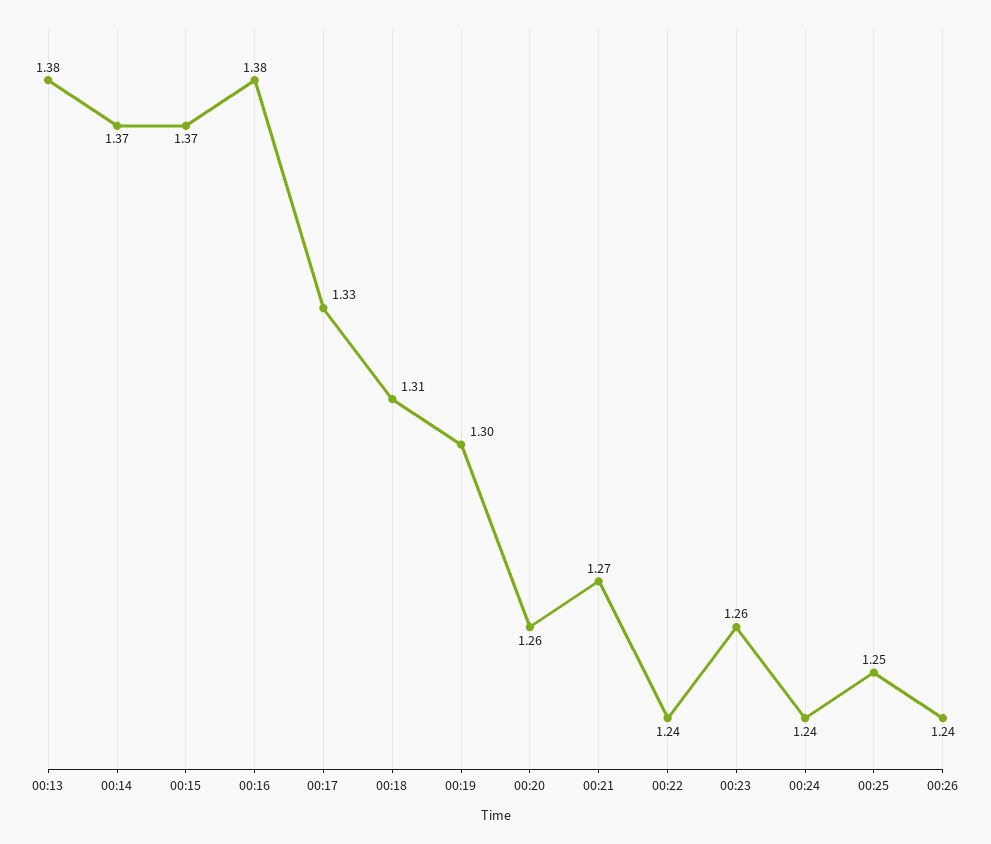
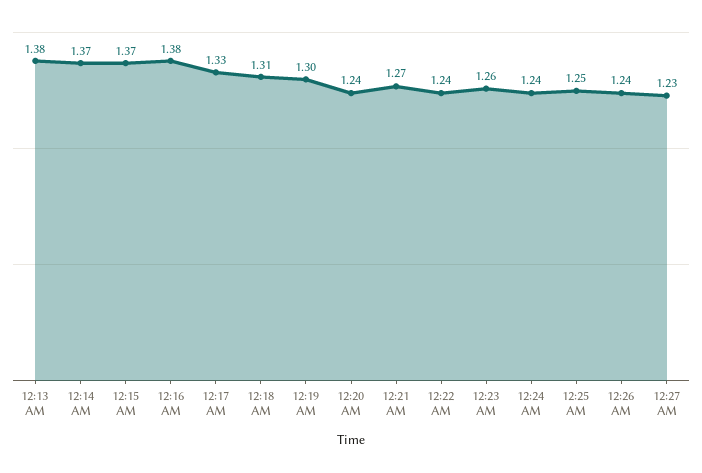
00:20: 1.26 -> 1.24
12:27 AM: none -> 1.23

